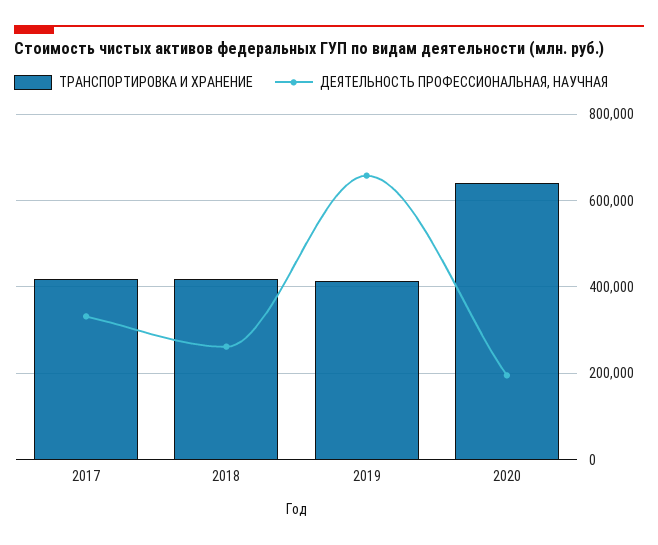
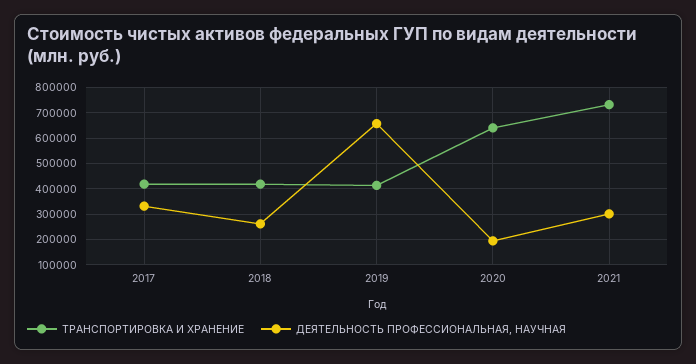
ТРАНСПОРТИРОВКА И ХРАНЕНИЕ, 2021: none -> 725000
ДЕЯТЕЛЬНОСТЬ ПРОФЕССИОНАЛЬНАЯ, НАУЧНАЯ, 2021: none -> 300000

